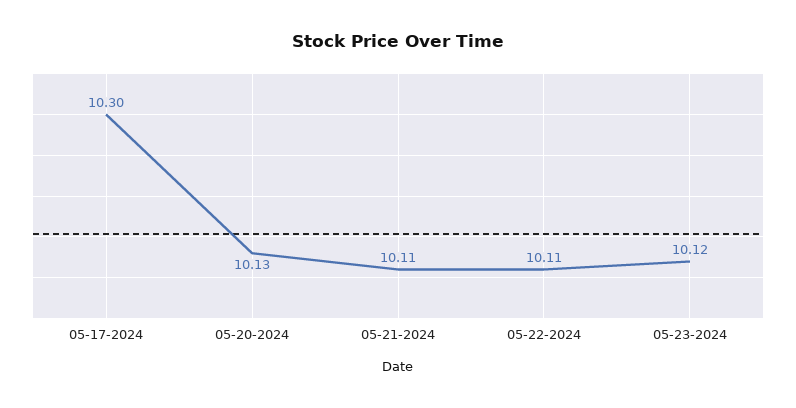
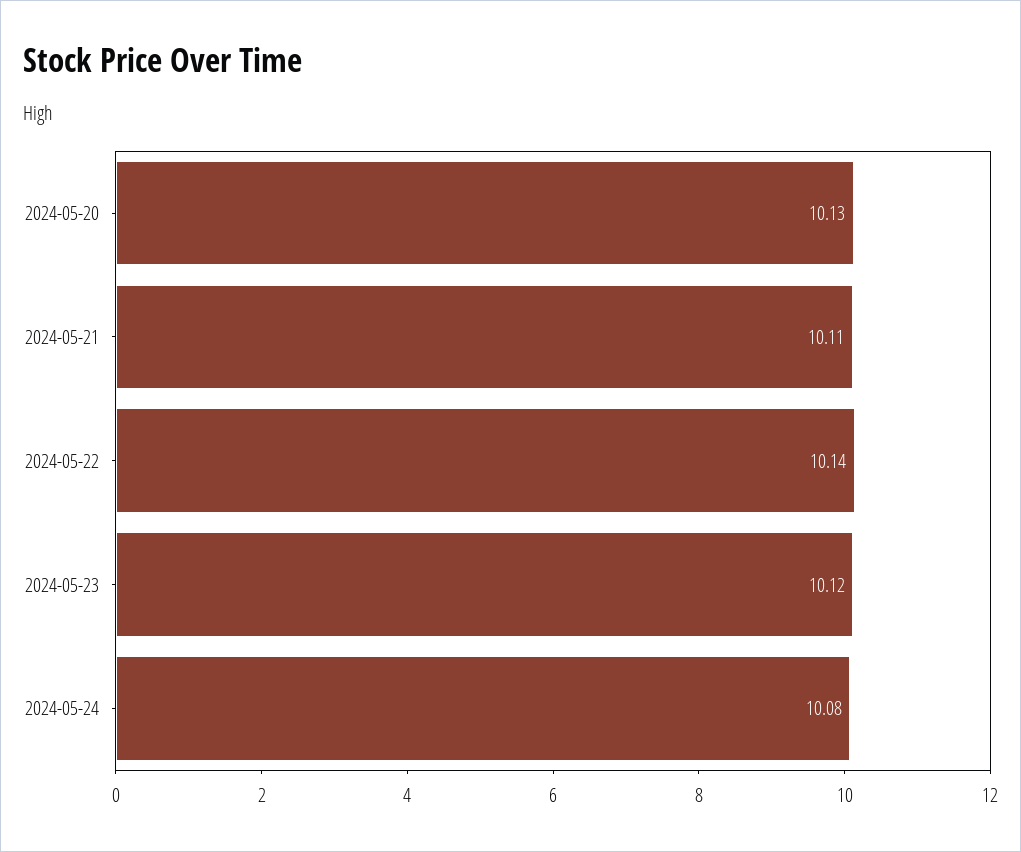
05-17-2024: 10.3 -> none
05-22-2024: 10.11 -> 10.14
2024-05-24: none -> 10.08

